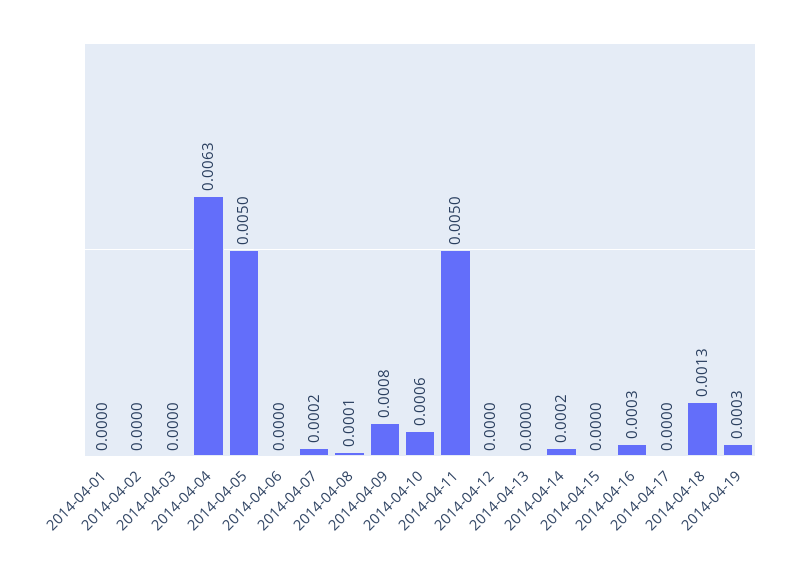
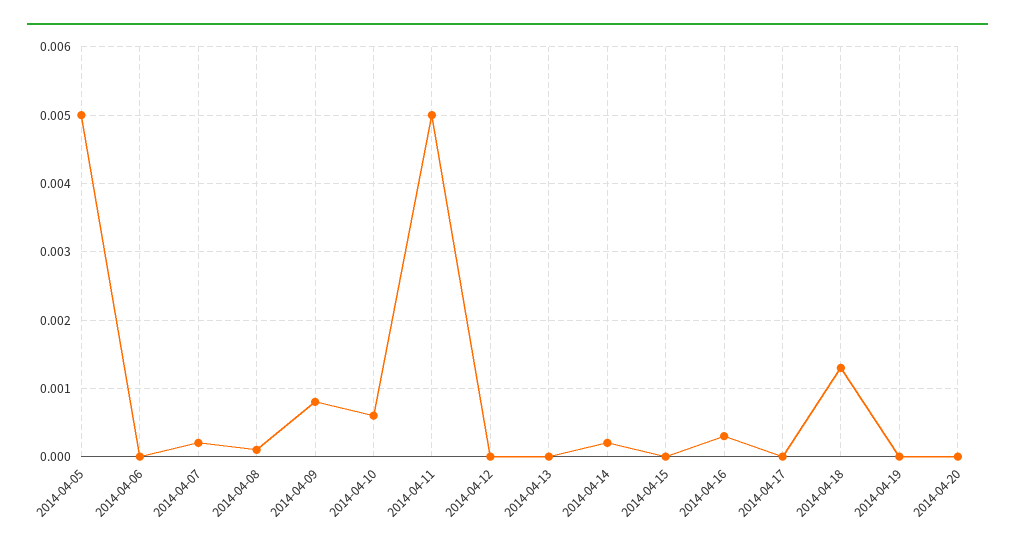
2014-04-01: 0 -> none
2014-04-02: 0 -> none
2014-04-03: 0 -> none
2014-04-04: 0.0063 -> none
2014-04-19: 0.0003 -> 0
2014-04-20: none -> 0

